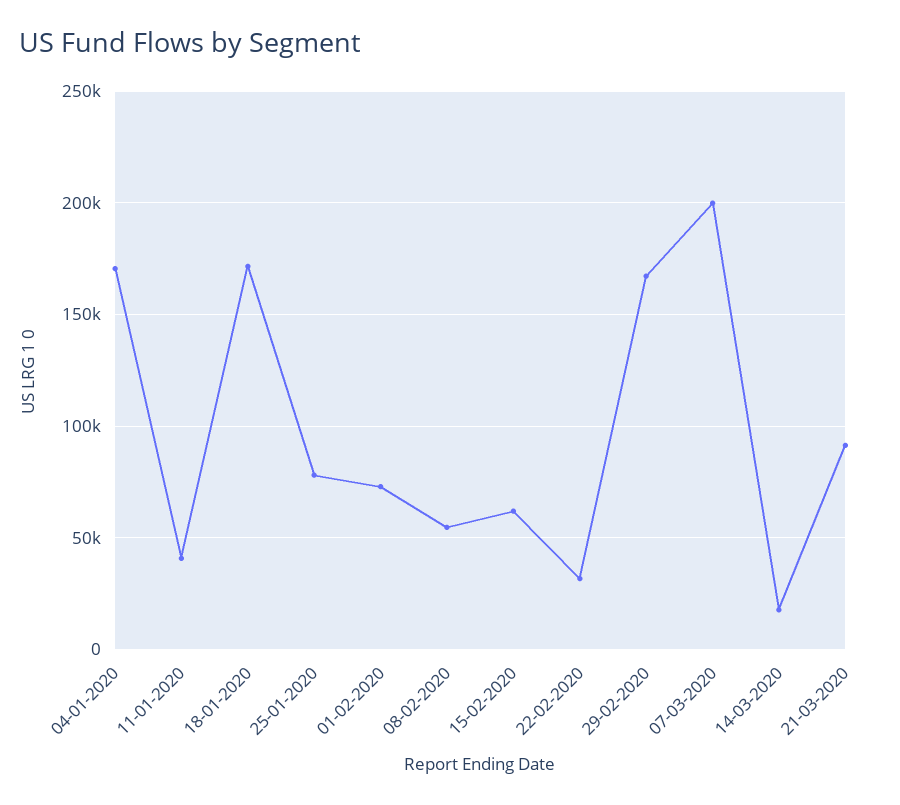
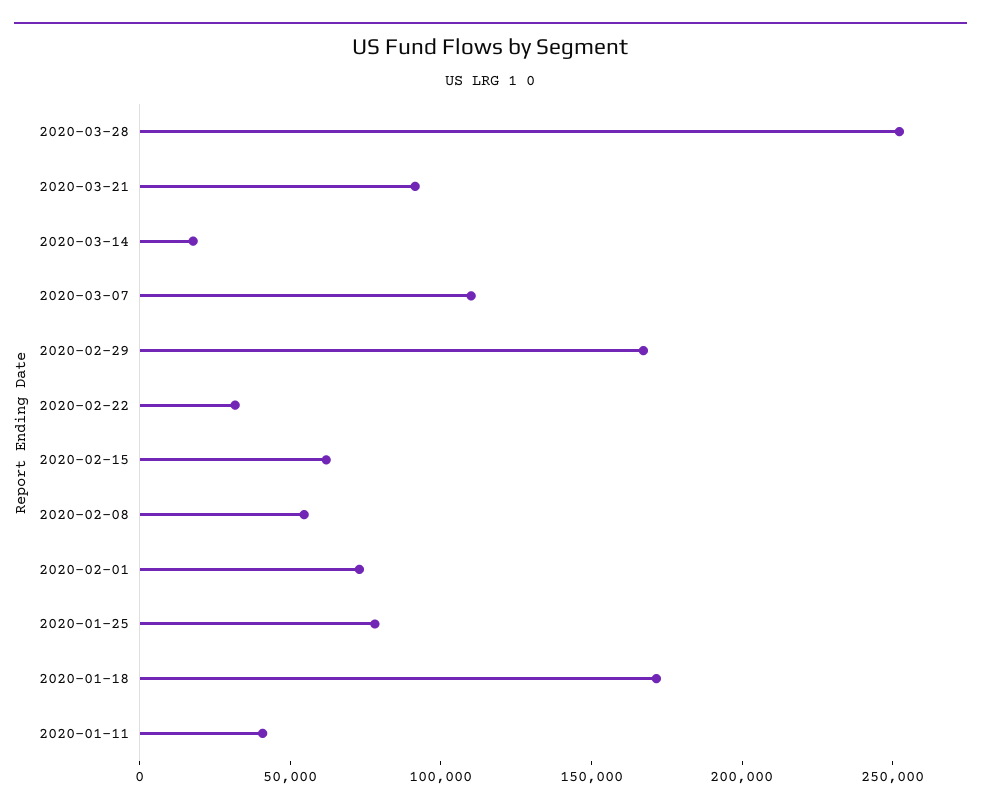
04-01-2020: 170000 -> none
07-03-2020: 200000 -> 110000
2020-03-28: none -> 250000

